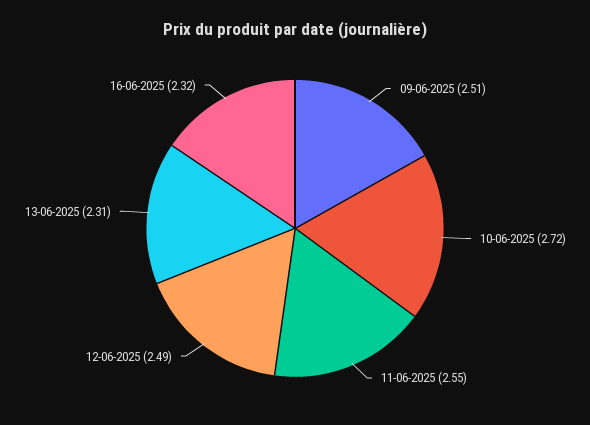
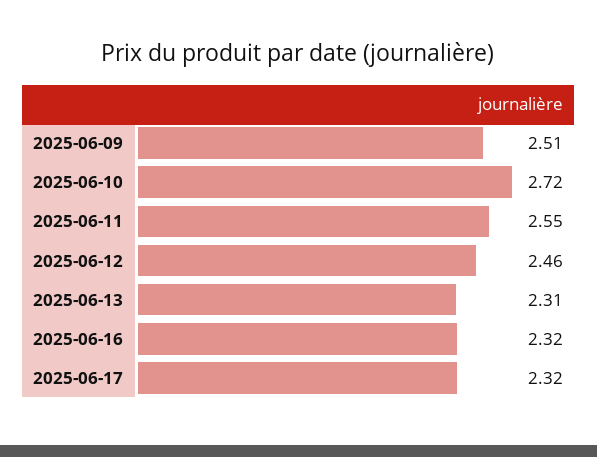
12-06-2025: 2.49 -> 2.46
2025-06-17: none -> 2.32

